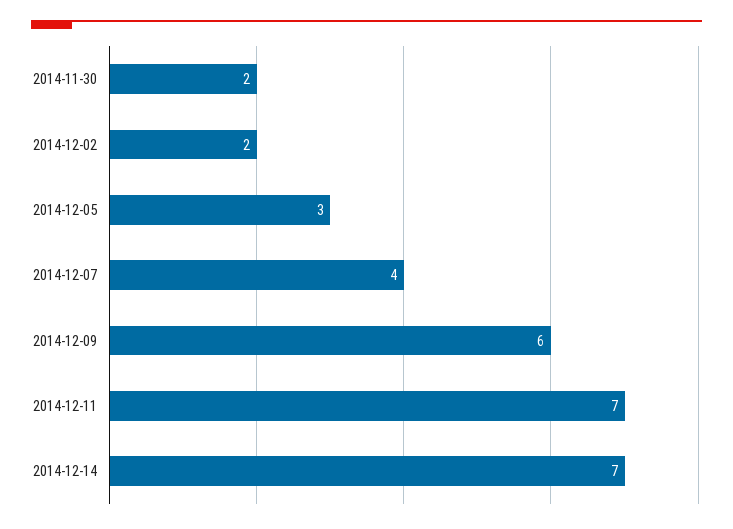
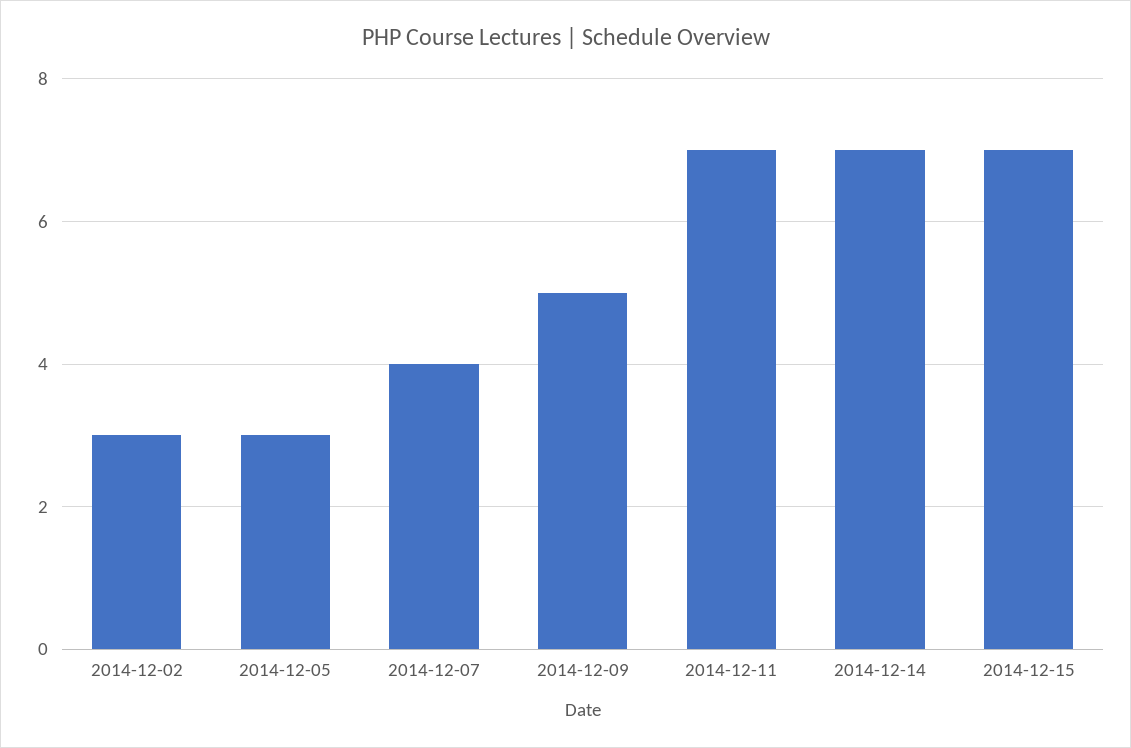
2014-11-30: 2 -> none
2014-12-02: 2 -> 3
2014-12-09: 6 -> 5
2014-12-15: none -> 7

